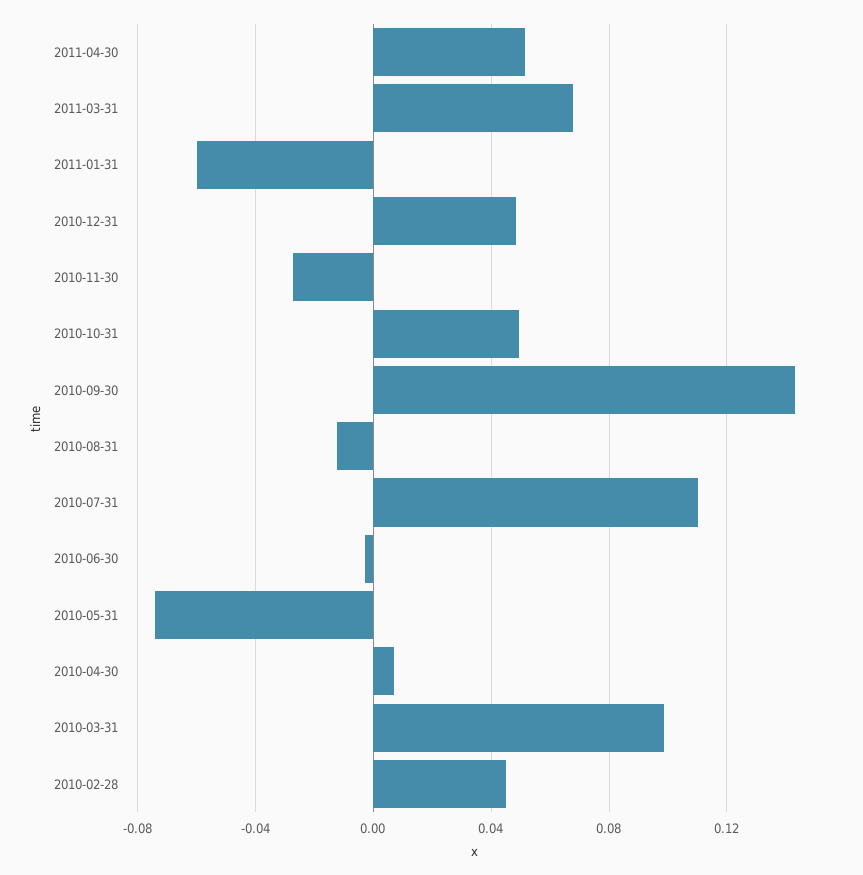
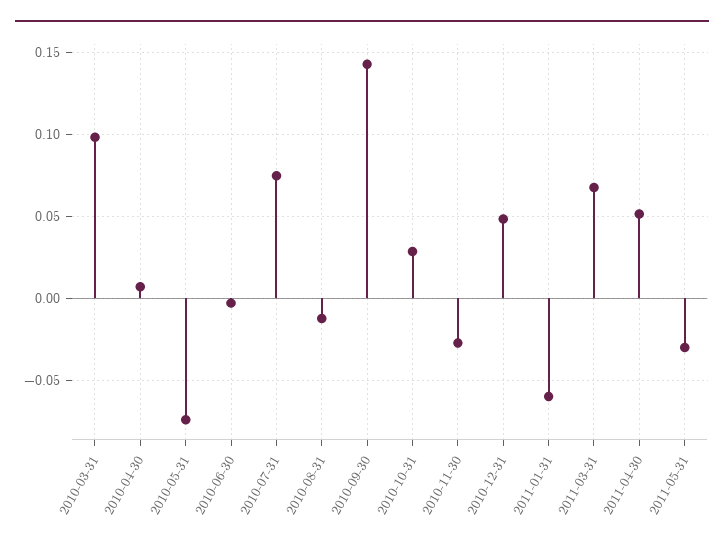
2010-10-31: 0.05 -> 0.03
2010-07-31: 0.11 -> 0.075
2010-02-28: 0.045 -> none
2011-05-31: none -> -0.03

